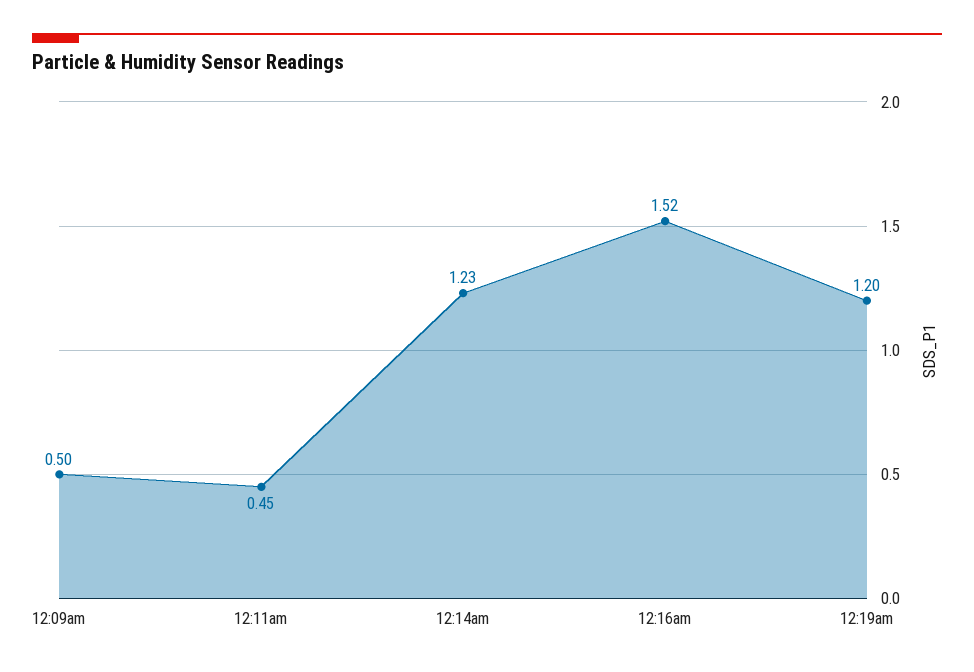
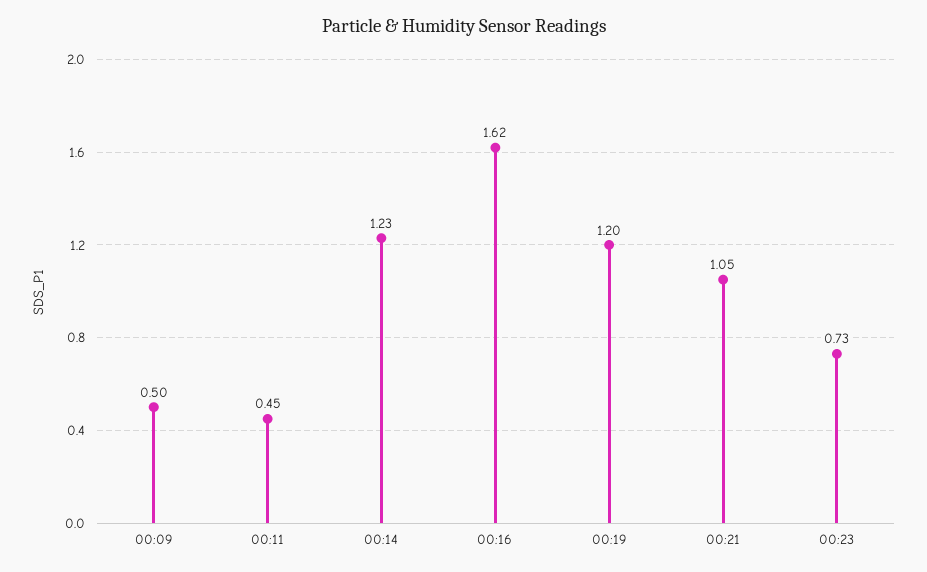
12:16am: 1.52 -> 1.62
00:21: none -> 1.05
00:23: none -> 0.73

